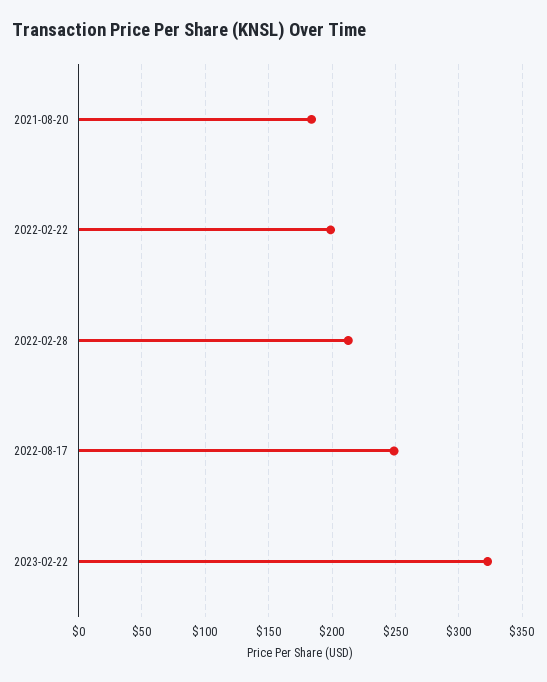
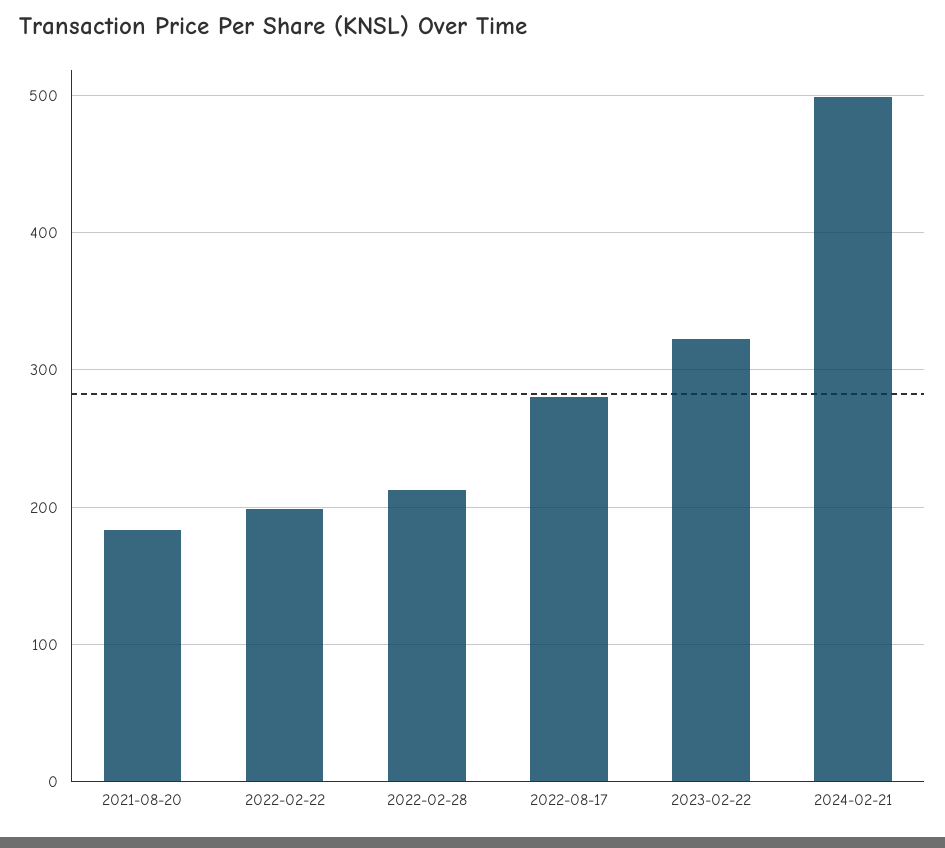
2022-08-17: 250 -> 280
2024-02-21: none -> 500

